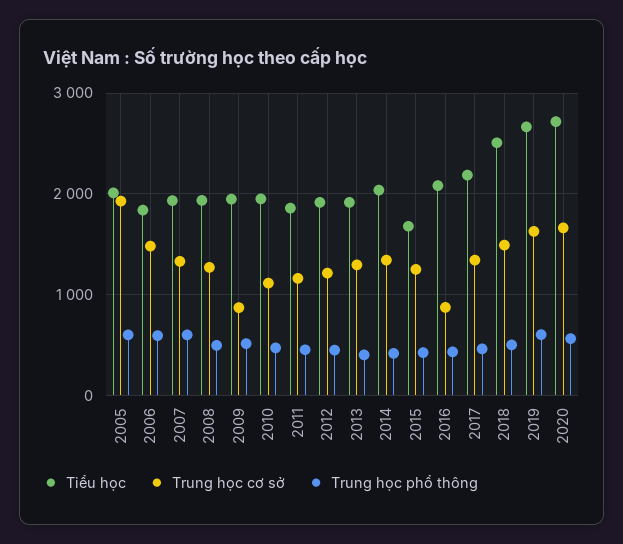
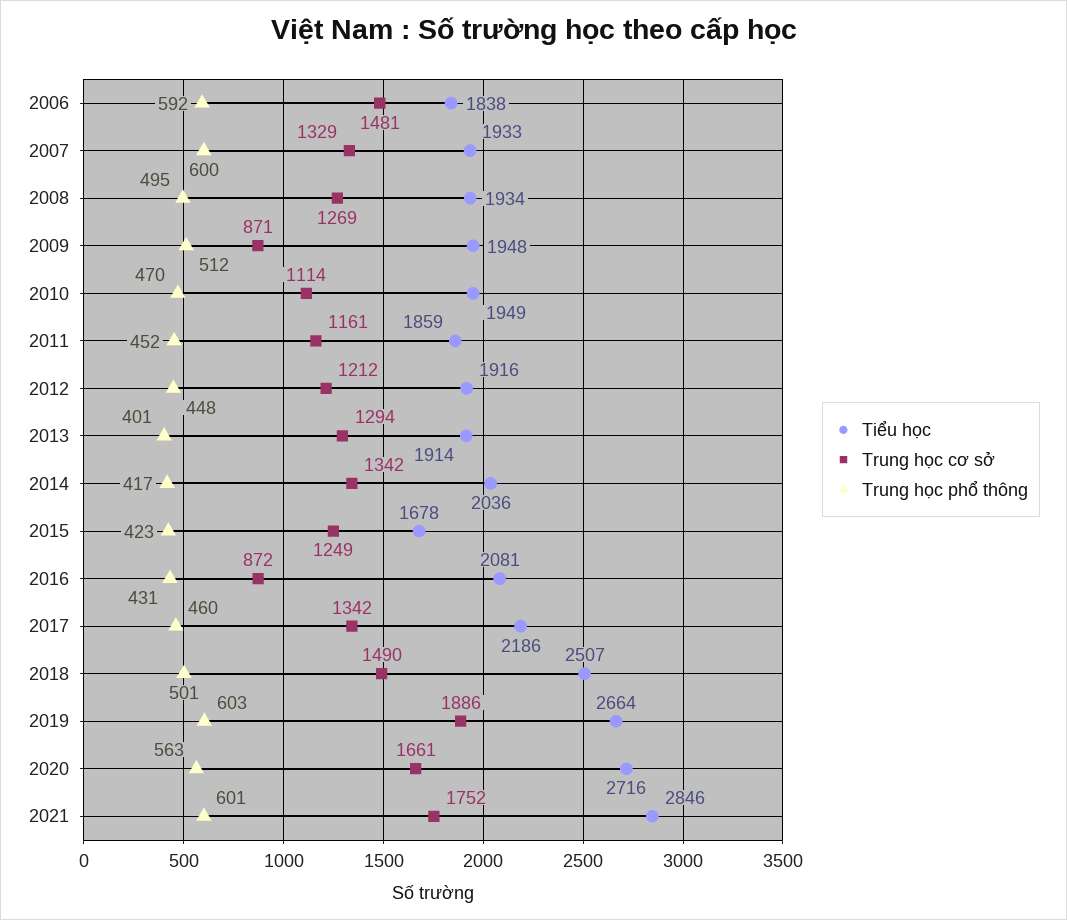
Tiểu học, 2005: 2000 -> none
Trung học cơ sở, 2005: 1900 -> none
Trung học phổ thông, 2005: 600 -> none
Trung học cơ sở, 2019: 1600 -> 1886
Tiểu học, 2021: none -> 2846
Trung học cơ sở, 2021: none -> 1752
Trung học phổ thông, 2021: none -> 601

